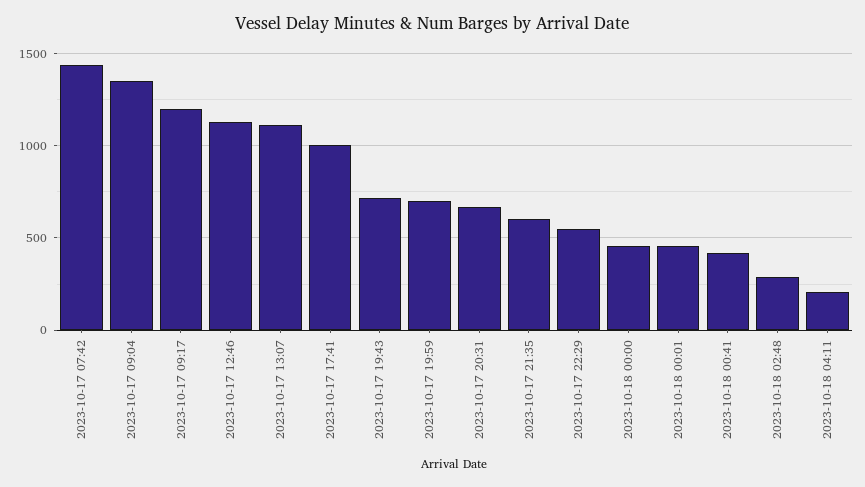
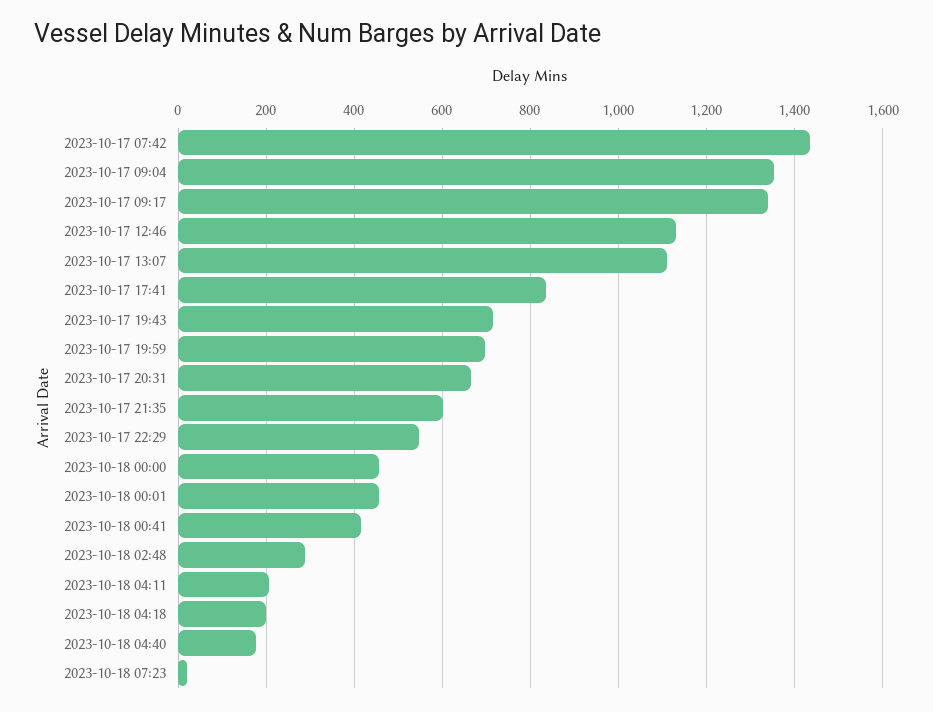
2023-10-17 09:17: 1200 -> 1340
2023-10-17 17:41: 1000 -> 840
2023-10-18 04:18: none -> 200
2023-10-18 04:40: none -> 180
2023-10-18 07:23: none -> 20

